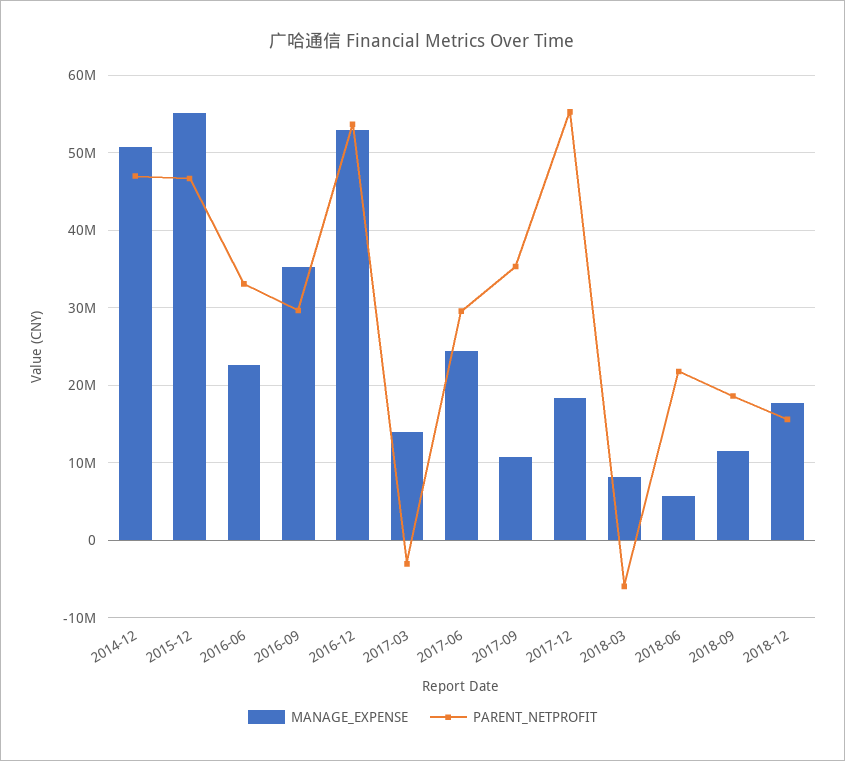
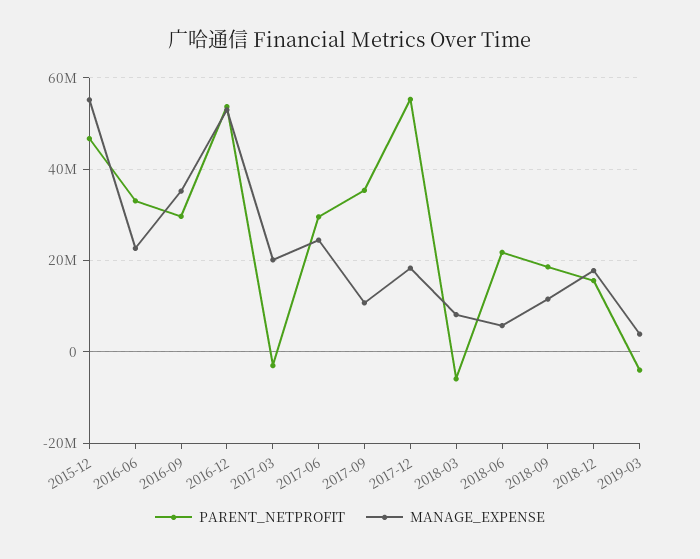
MANAGE_EXPENSE, 2014-12: 51000000 -> none
PARENT_NETPROFIT, 2014-12: 47000000 -> none
MANAGE_EXPENSE, 2017-03: 14000000 -> 20000000
PARENT_NETPROFIT, 2019-03: none -> -4000000
MANAGE_EXPENSE, 2019-03: none -> 4000000

